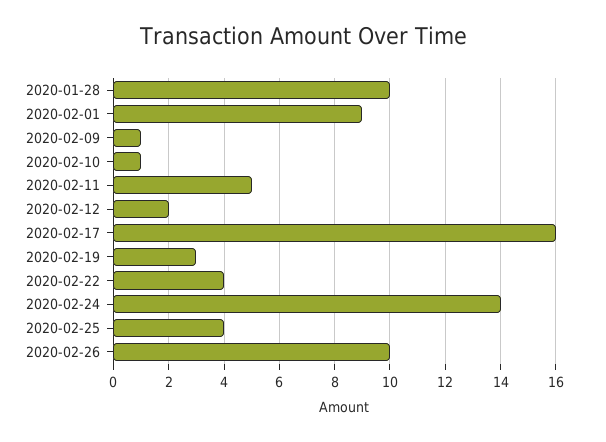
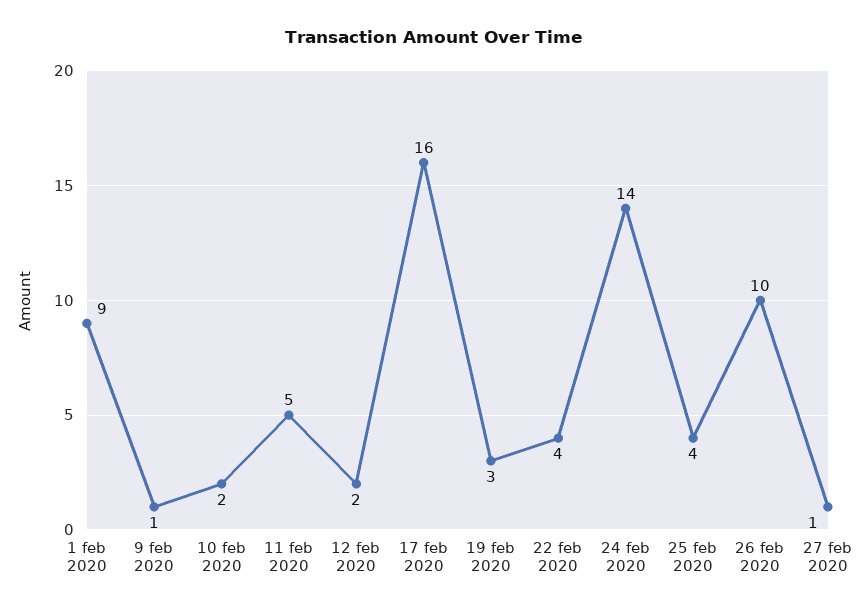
2020-01-28: 10 -> none
2020-02-10: 1 -> 2
27 feb 2020: none -> 1

